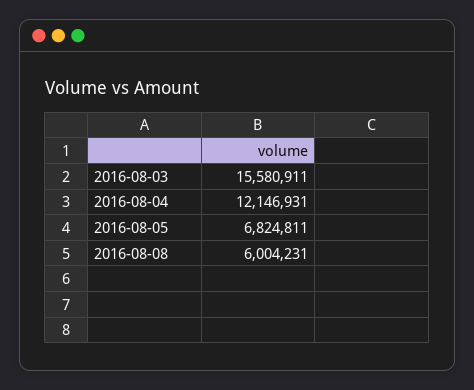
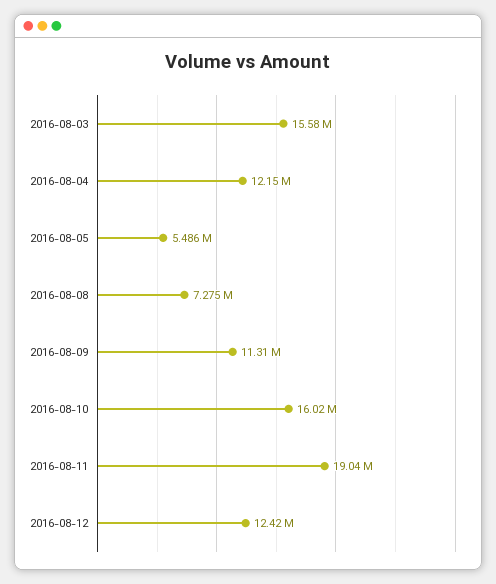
2016-08-05: 6824811 -> 5486000
2016-08-08: 6004231 -> 7275000
2016-08-09: none -> 11310000
2016-08-10: none -> 16020000
2016-08-11: none -> 19040000
2016-08-12: none -> 12420000

